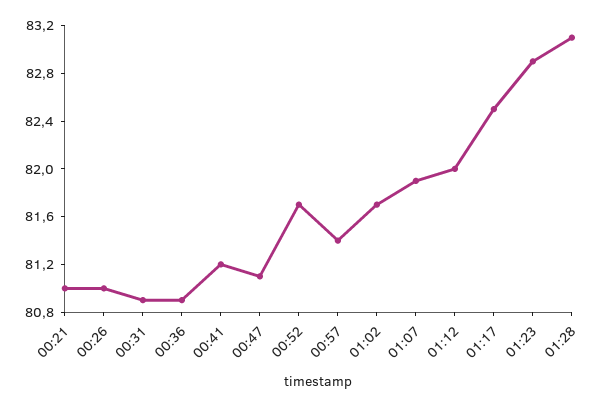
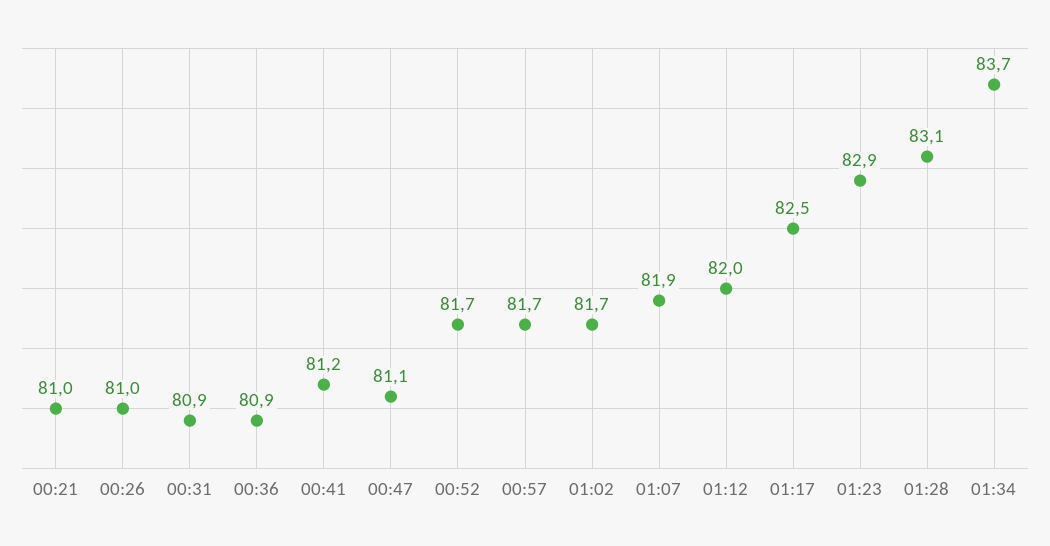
00:57: 81.4 -> 81.7
01:34: none -> 83.7

